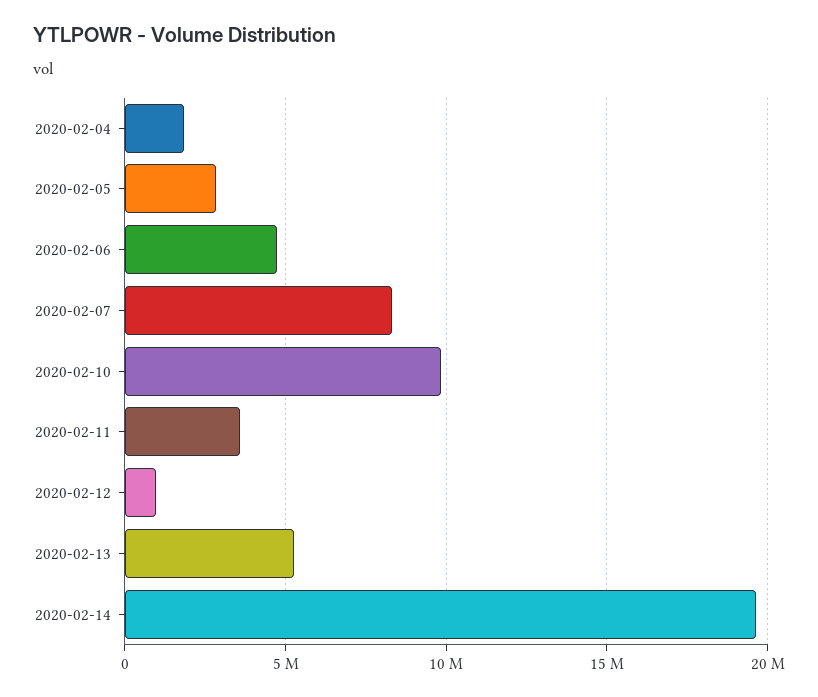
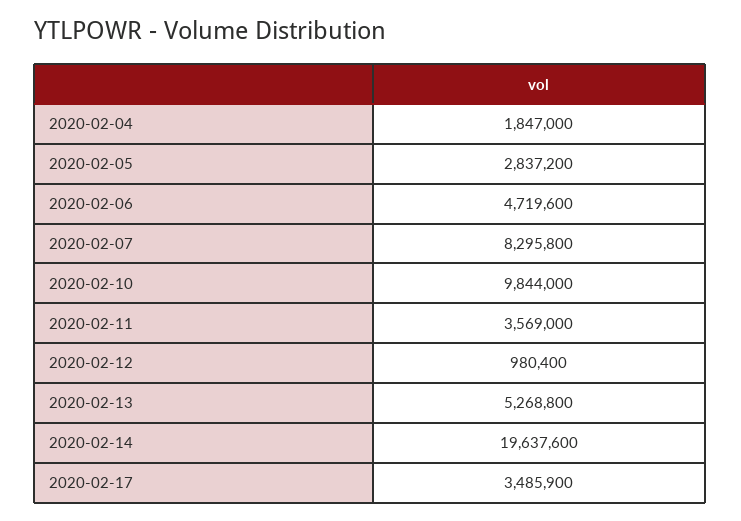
2020-02-17: none -> 3485900

